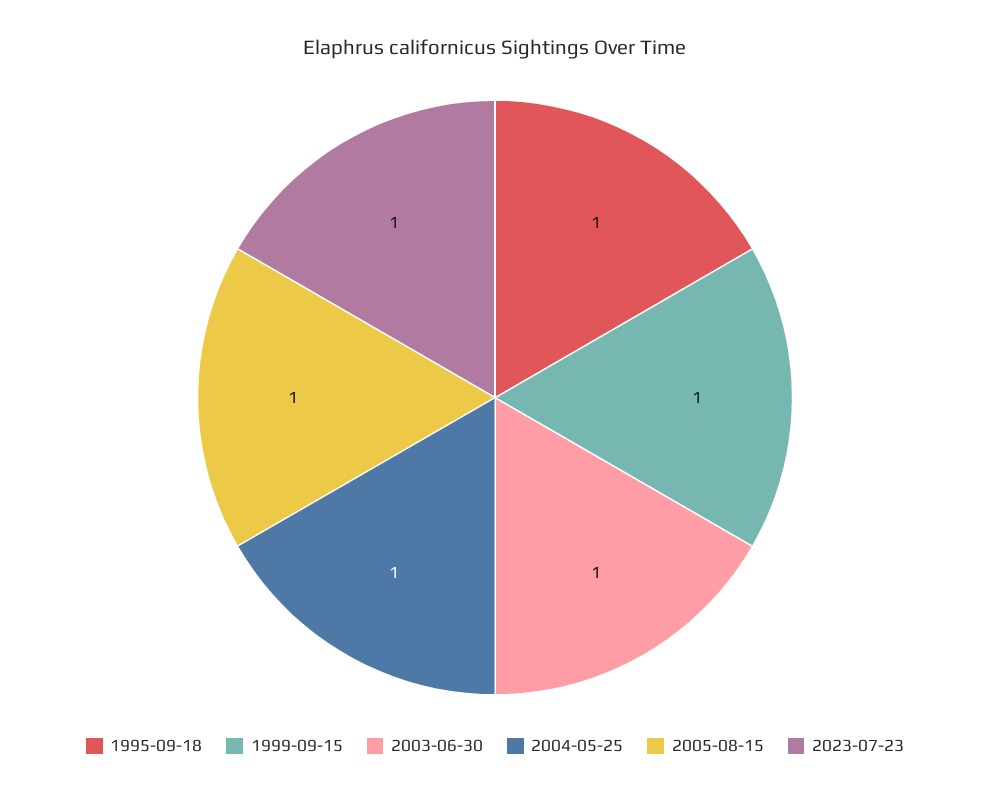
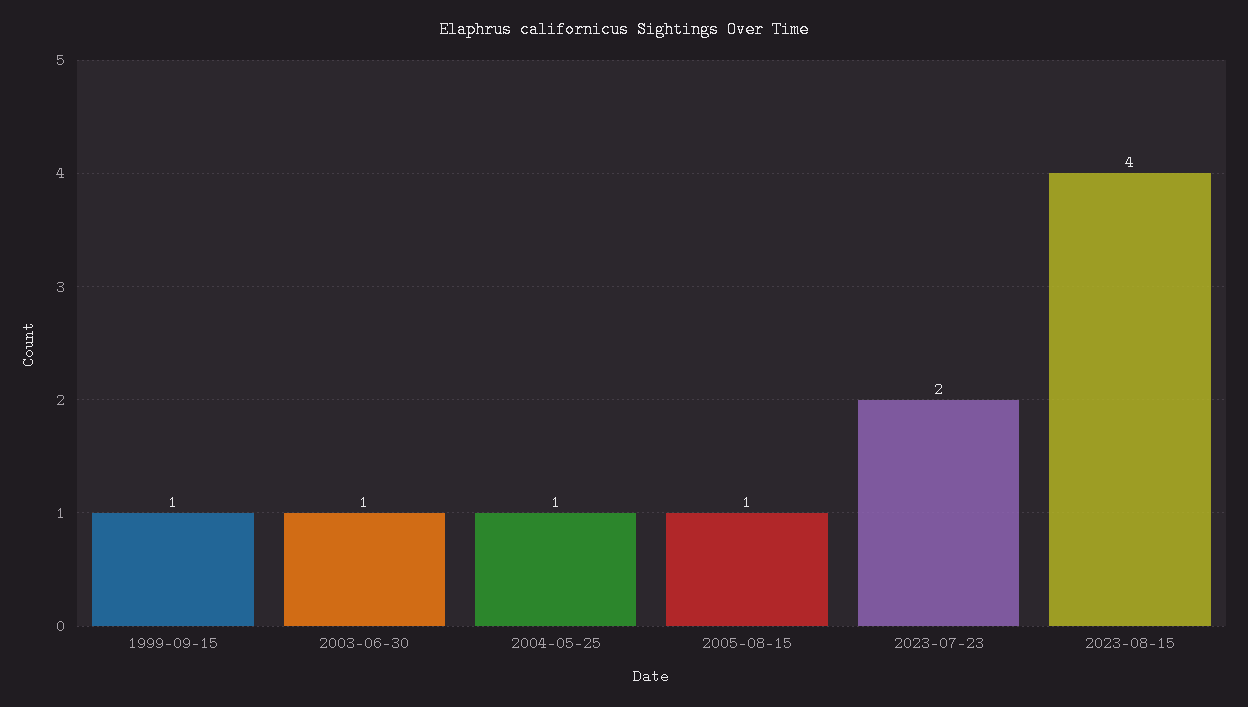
1995-09-18: 1 -> none
2023-07-23: 1 -> 2
2023-08-15: none -> 4

